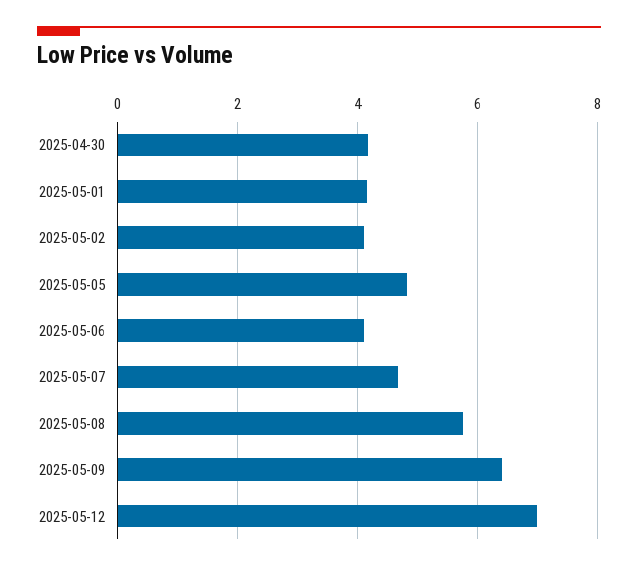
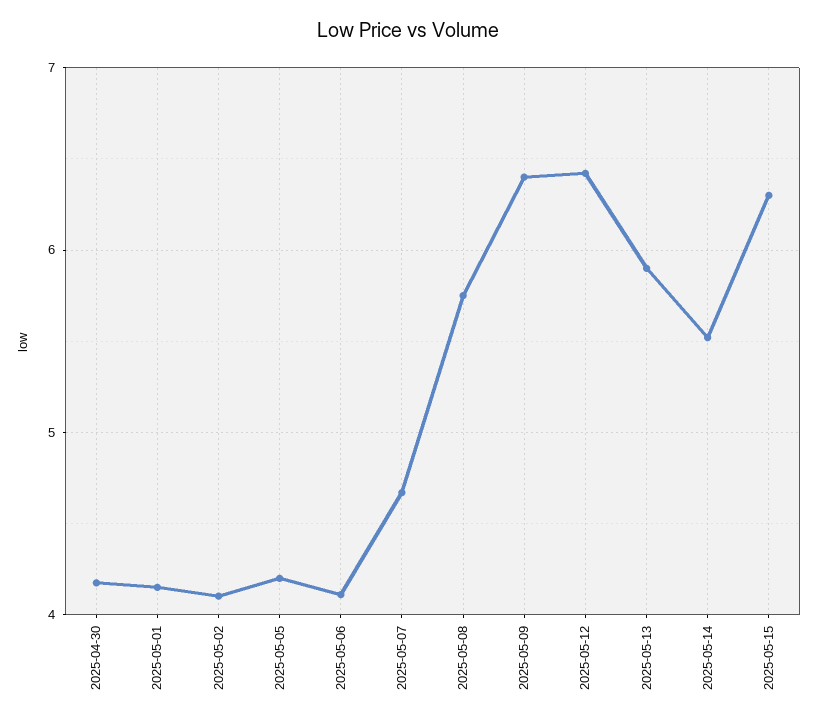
2025-05-05: 4.8 -> 4.2
2025-05-12: 7 -> 6.4
2025-05-13: none -> 5.9
2025-05-14: none -> 5.5
2025-05-15: none -> 6.3

